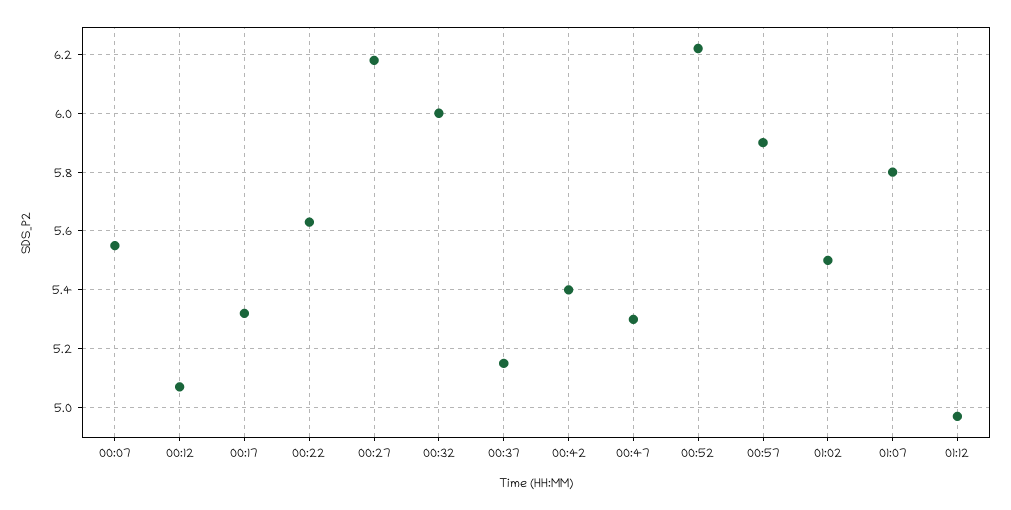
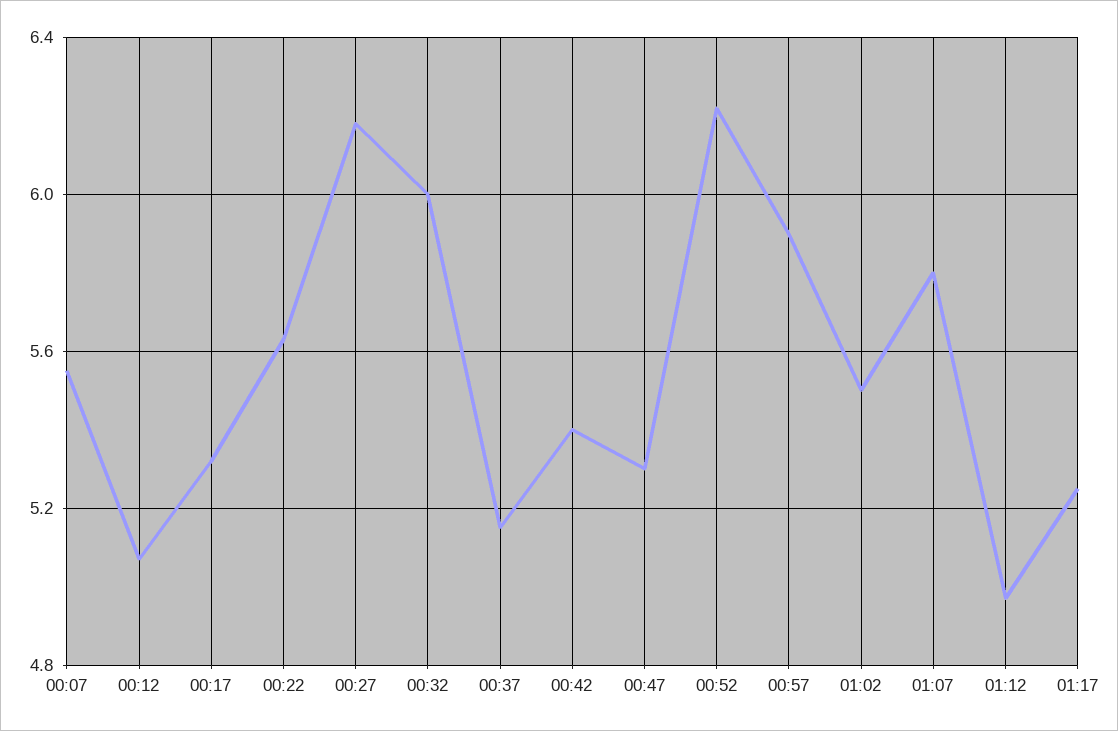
01:17: none -> 5.25

